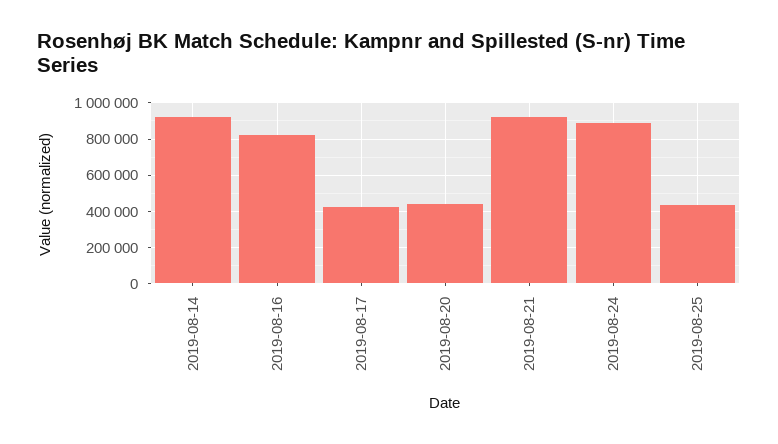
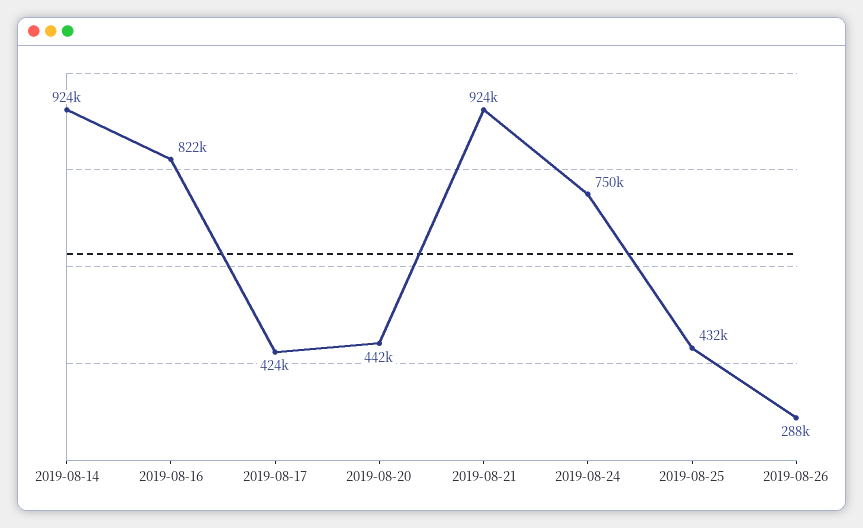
2019-08-24: 900000 -> 750000
2019-08-26: none -> 288000

